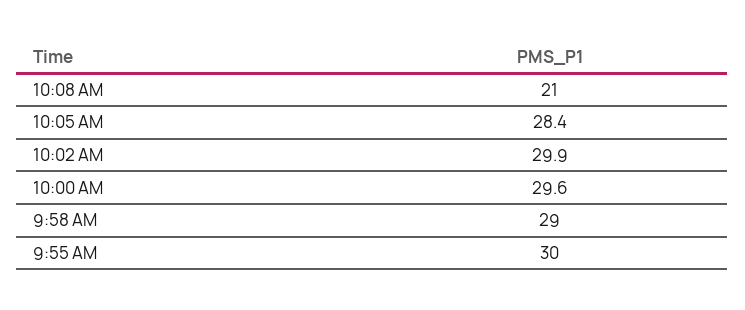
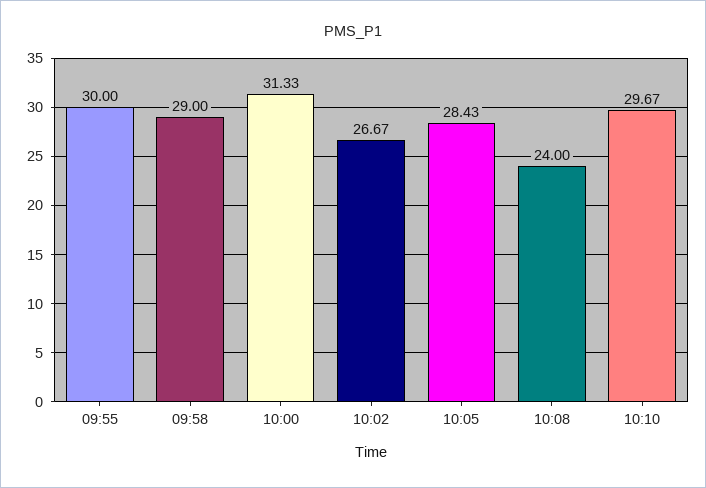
10:08 AM: 21 -> 24
10:02 AM: 29.9 -> 26.67
10:00 AM: 29.6 -> 31.33
10:10: none -> 29.67

